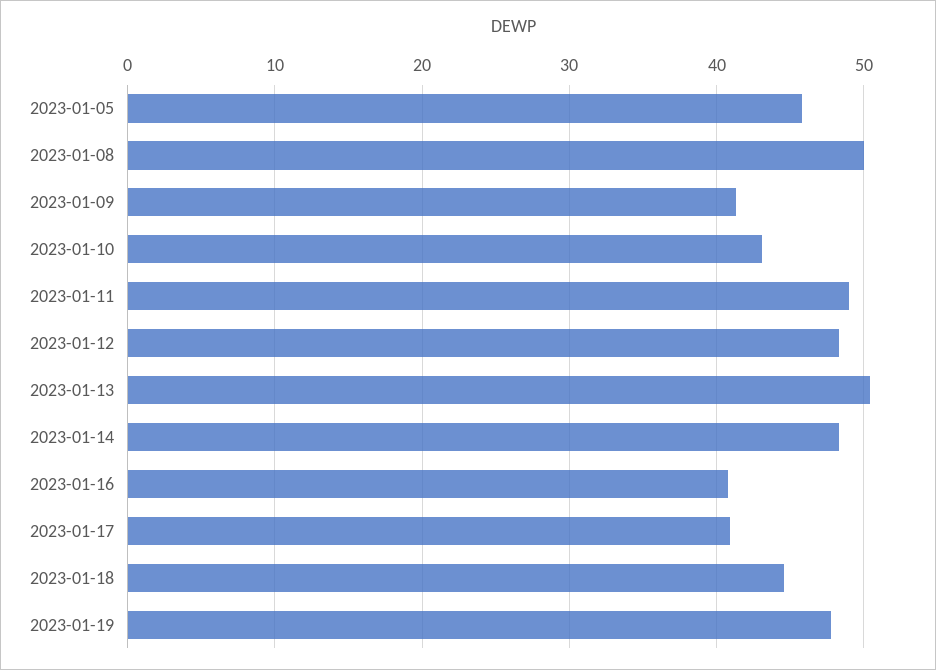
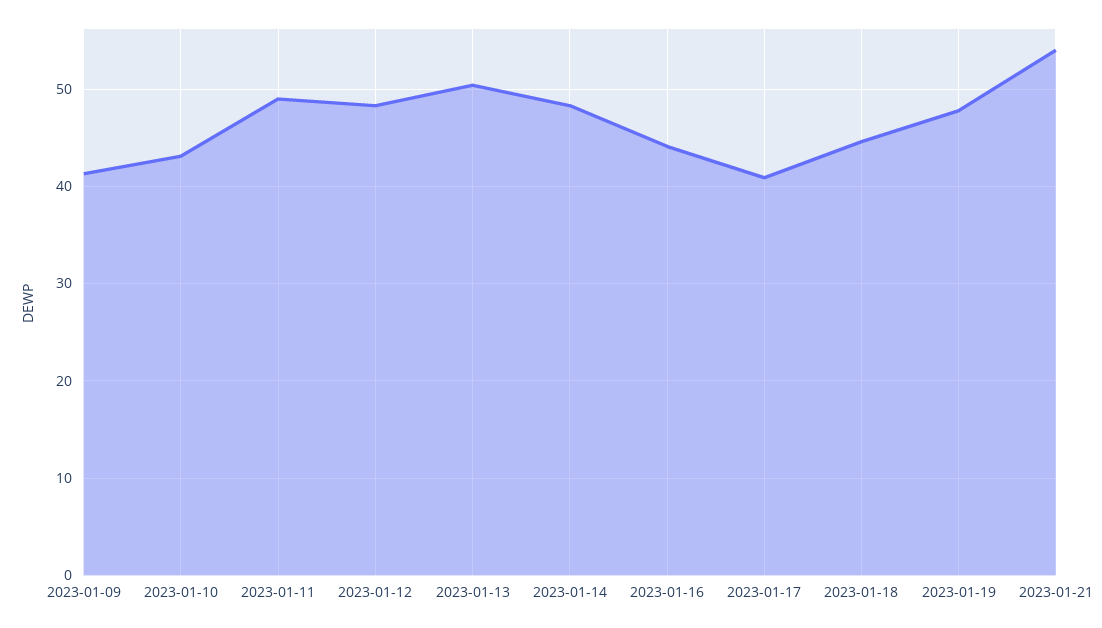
2023-01-05: 46 -> none
2023-01-08: 50 -> none
2023-01-16: 41 -> 44
2023-01-21: none -> 54

